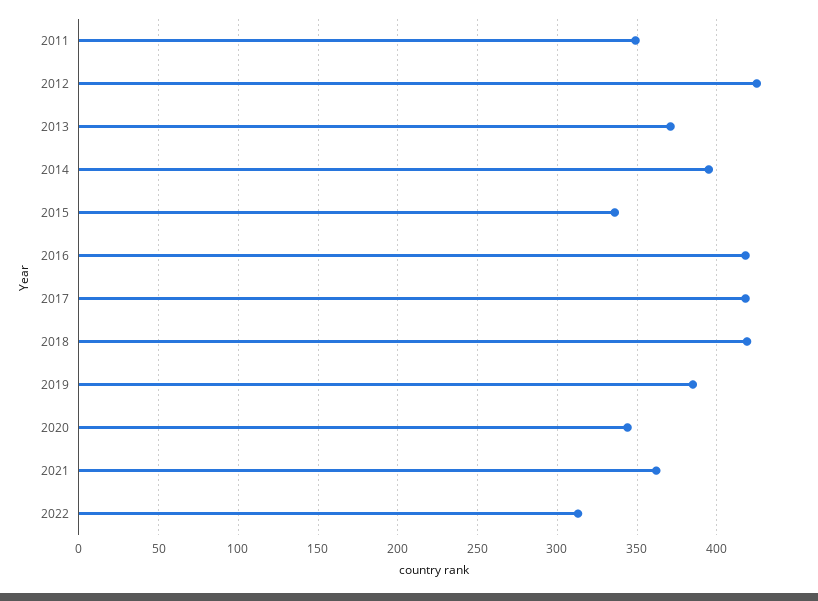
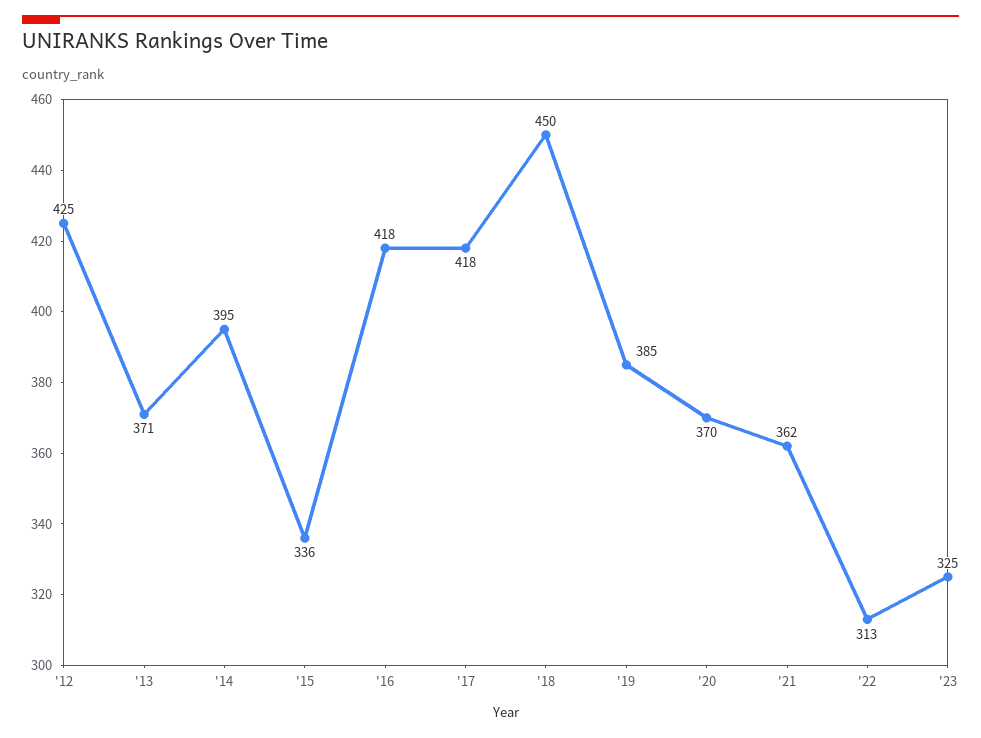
2011: 350 -> none
2018: 420 -> 450
2020: 345 -> 370
'23: none -> 325

